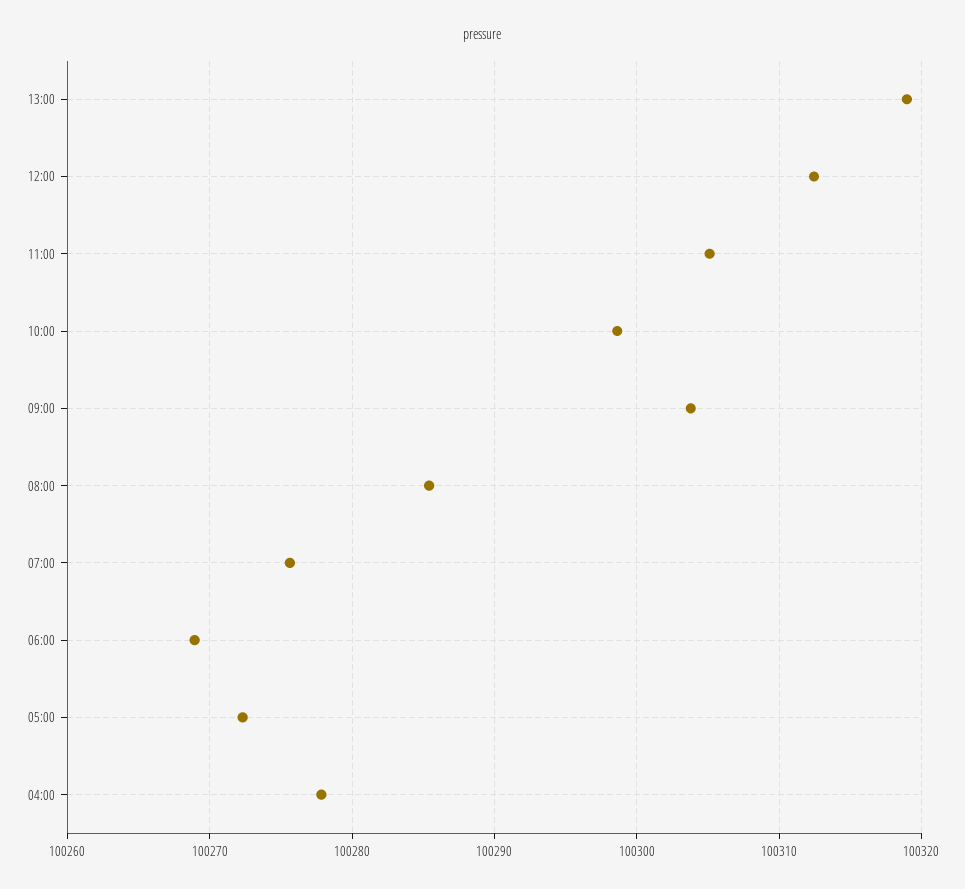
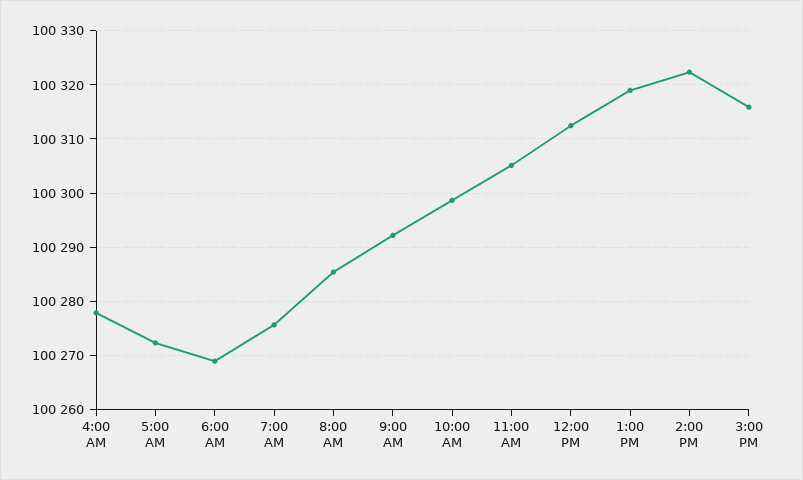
09:00: 100304 -> 100292
2:00 PM: none -> 100322
3:00 PM: none -> 100316

